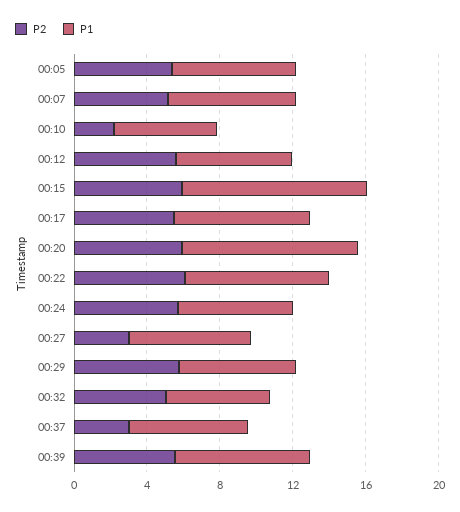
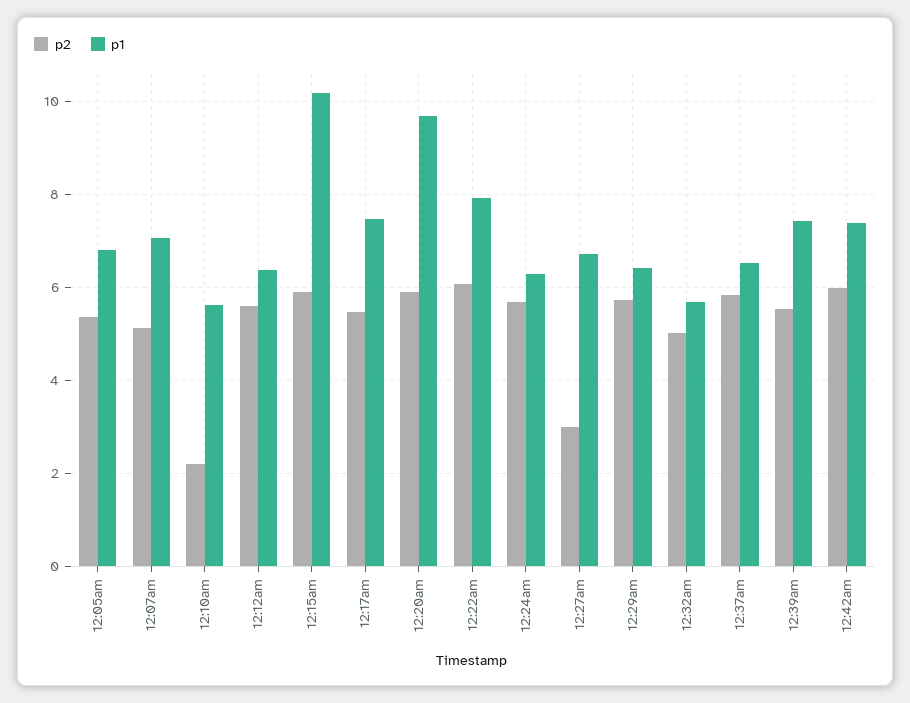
P2, 00:37: 3 -> 5.8
P2, 12:42am: none -> 6
P1, 12:42am: none -> 7.4

